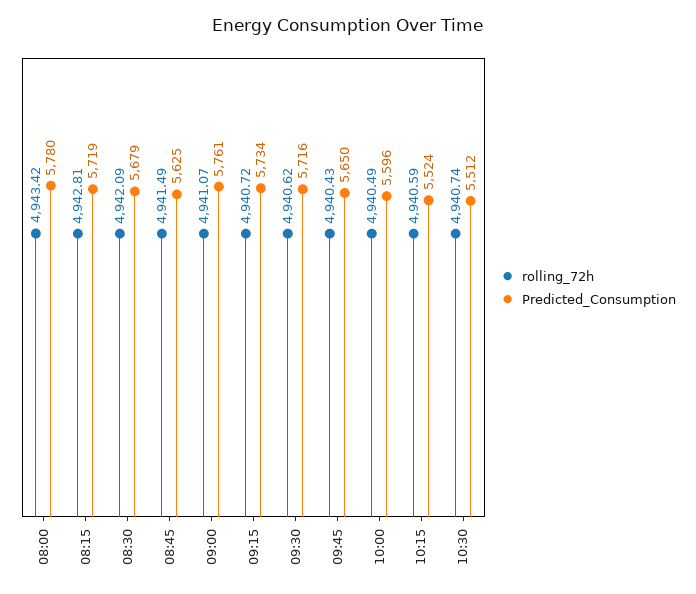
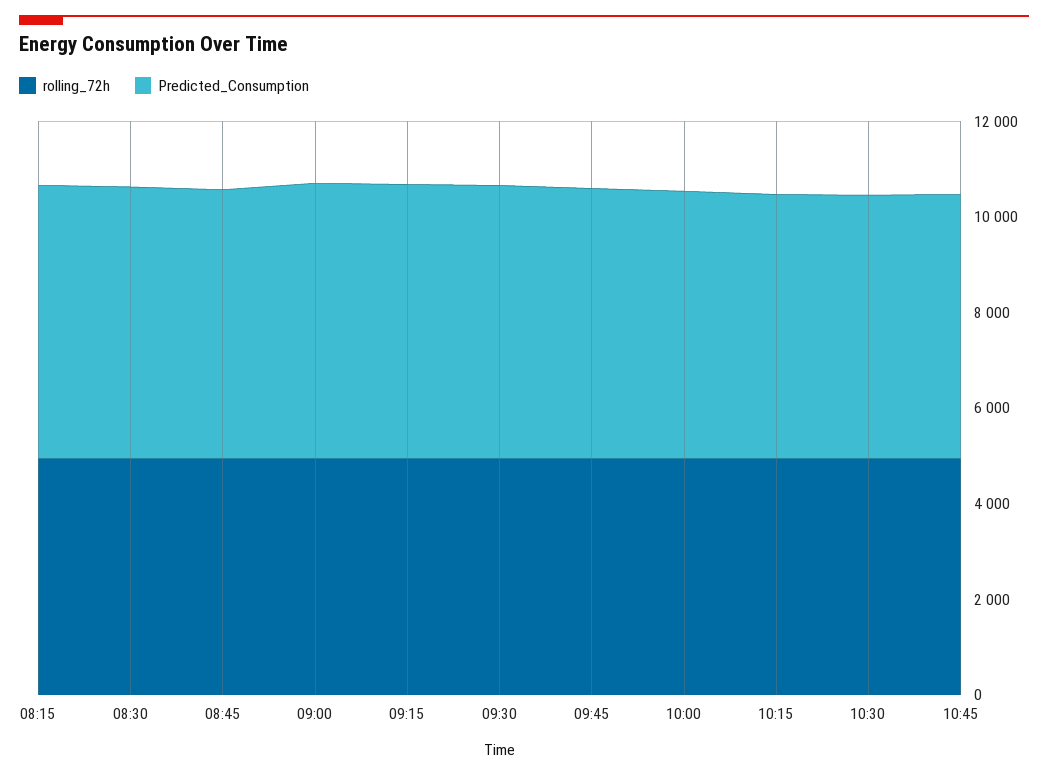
rolling_72h, 08:00: 4943.42 -> none
Predicted_Consumption, 08:00: 5780 -> none
rolling_72h, 10:45: none -> 5000
Predicted_Consumption, 10:45: none -> 5500

